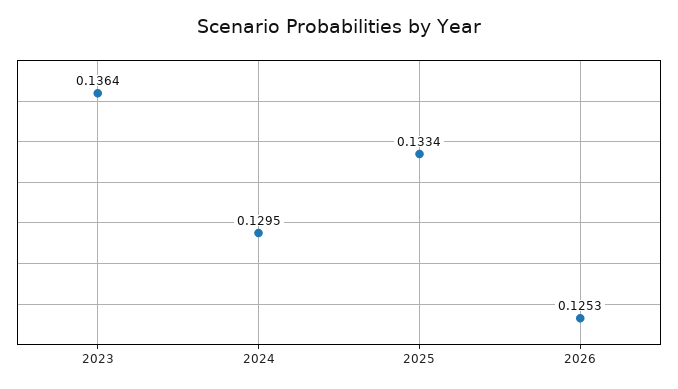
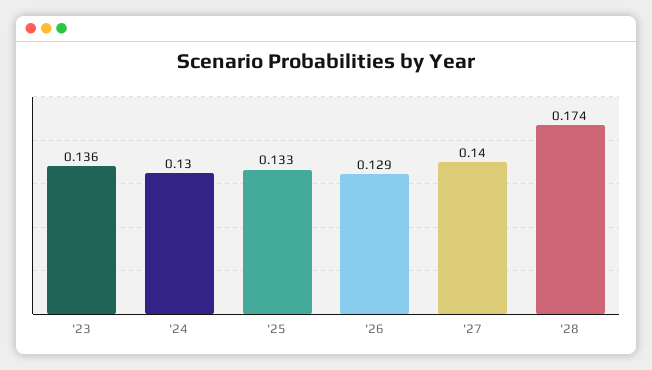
2026: 0.1253 -> 0.129
'27: none -> 0.14
'28: none -> 0.174

